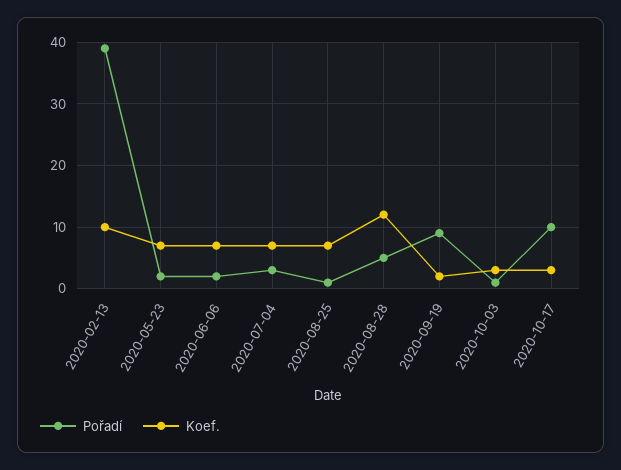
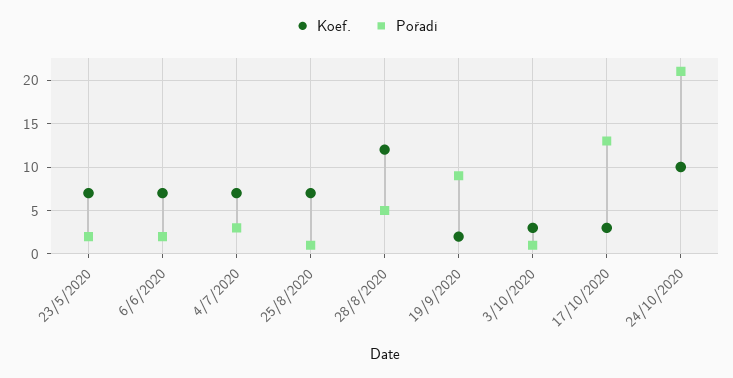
Pořadí, 2020-02-13: 39 -> none
Koef., 2020-02-13: 10 -> none
Pořadí, 2020-10-17: 10 -> 13
Koef., 24/10/2020: none -> 10
Pořadí, 24/10/2020: none -> 21

